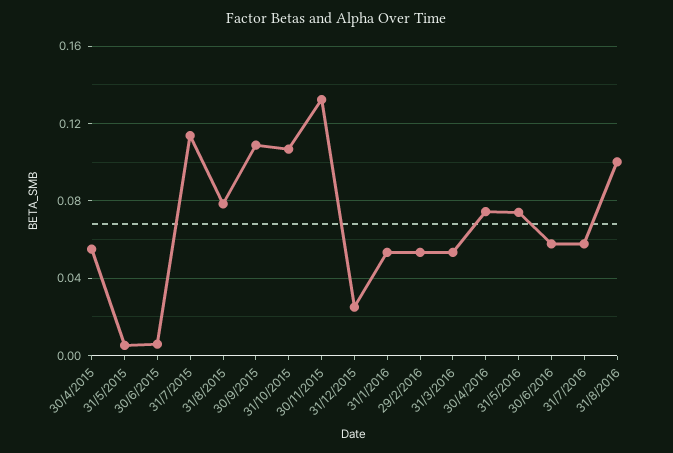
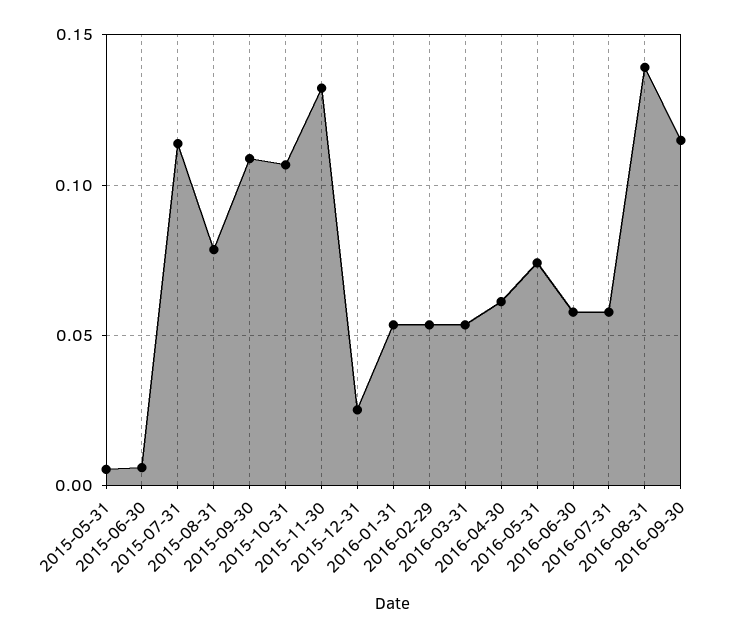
30/4/2015: 0.055 -> none
30/4/2016: 0.075 -> 0.06
31/8/2016: 0.1 -> 0.14
2016-09-30: none -> 0.115

